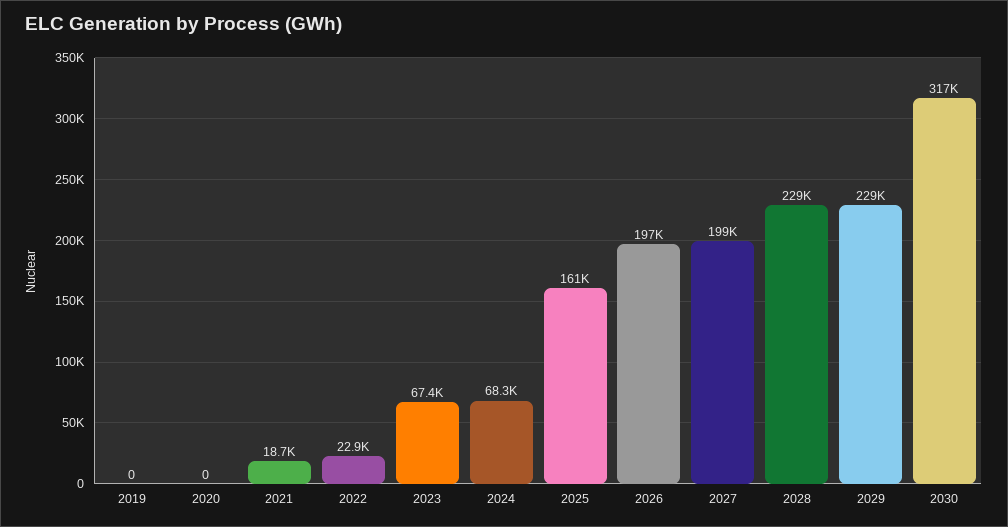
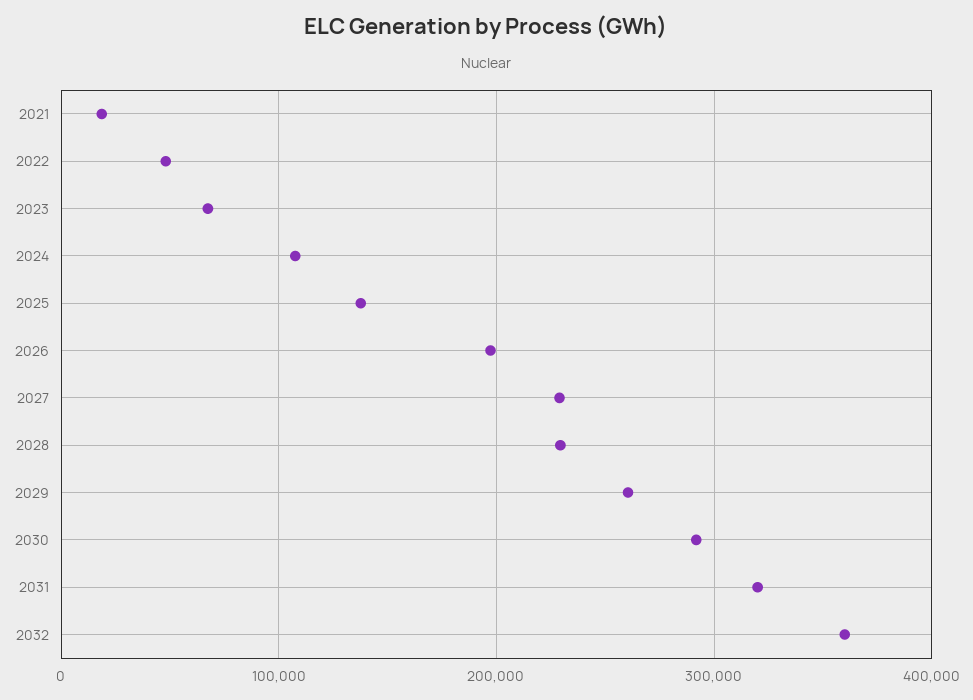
2019: 0 -> none
2020: 0 -> none
2022: 22900 -> 50000
2024: 68300 -> 110000
2025: 161000 -> 140000
2027: 199000 -> 230000
2029: 229000 -> 260000
2030: 317000 -> 290000
2031: none -> 320000
2032: none -> 360000

